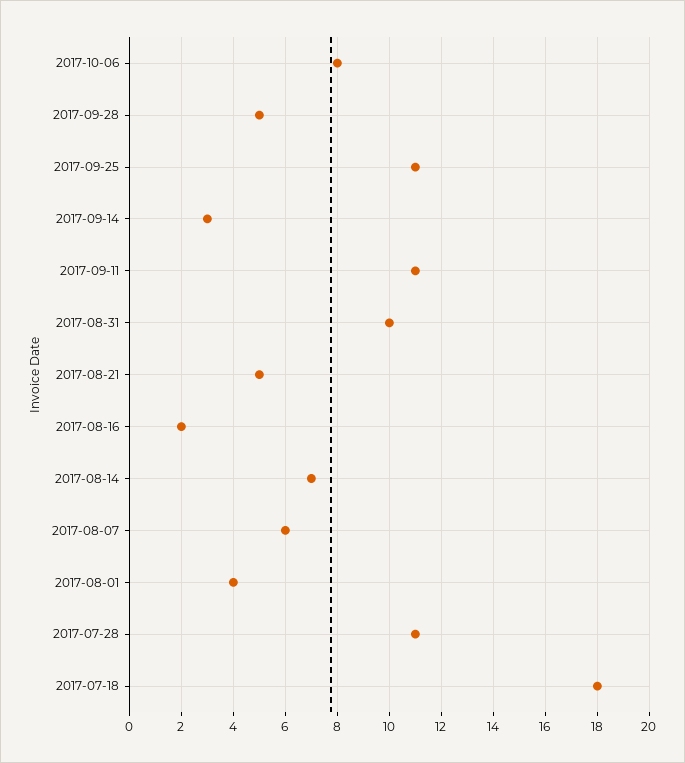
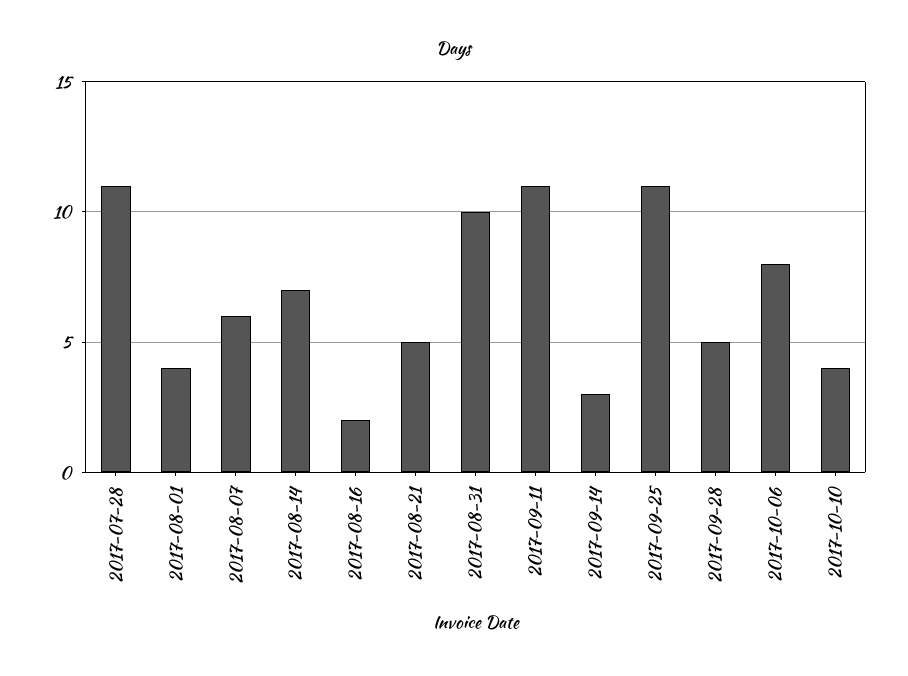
2017-07-18: 18 -> none
2017-10-10: none -> 4

